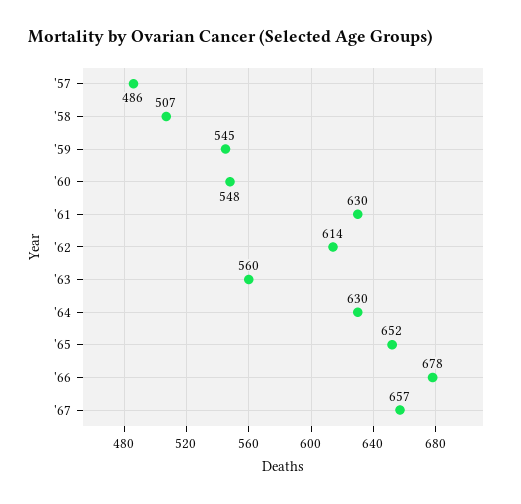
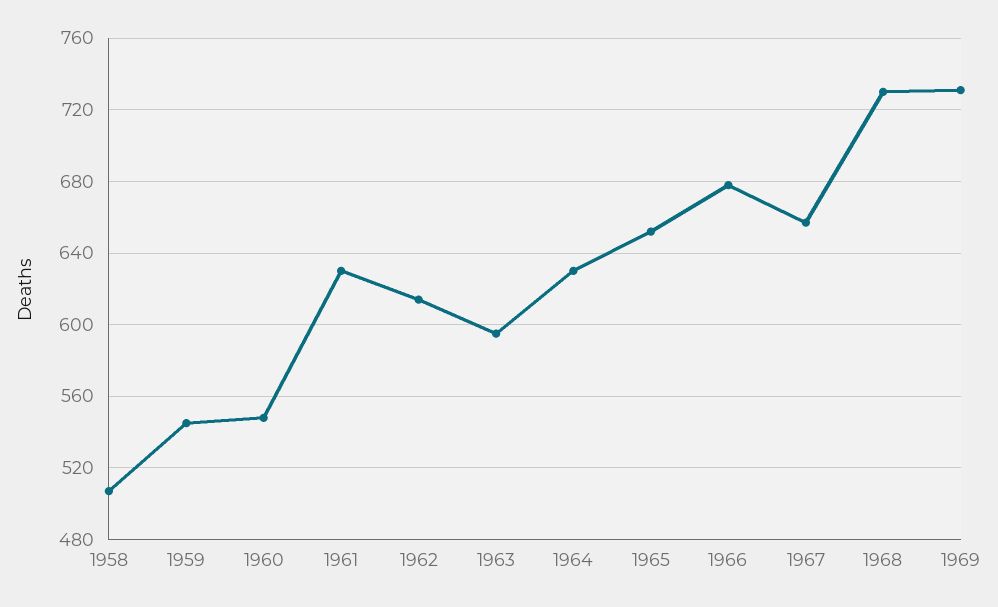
'57: 486 -> none
'63: 560 -> 595
1968: none -> 730
1969: none -> 730

